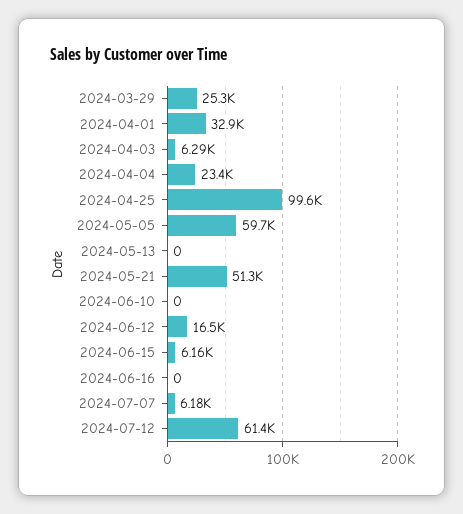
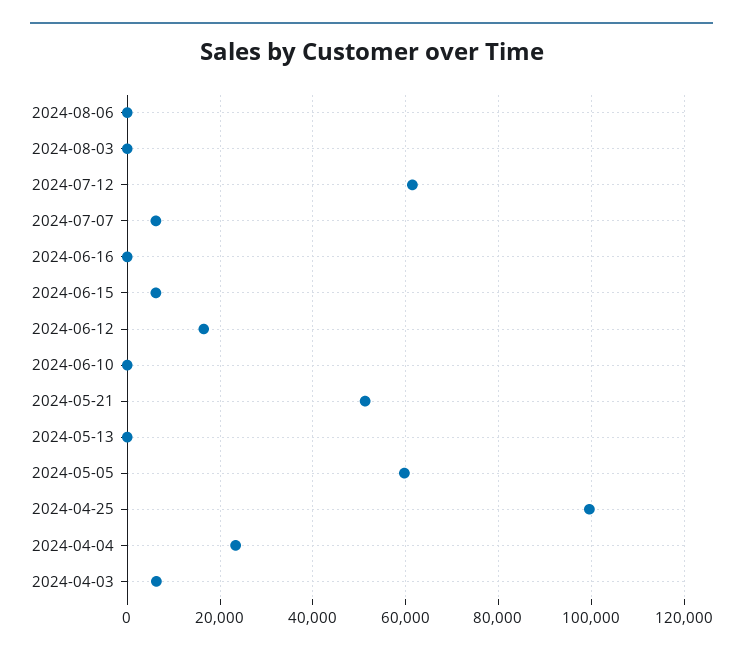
2024-03-29: 25300 -> none
2024-04-01: 32900 -> none
2024-08-06: none -> 0
2024-08-03: none -> 0

